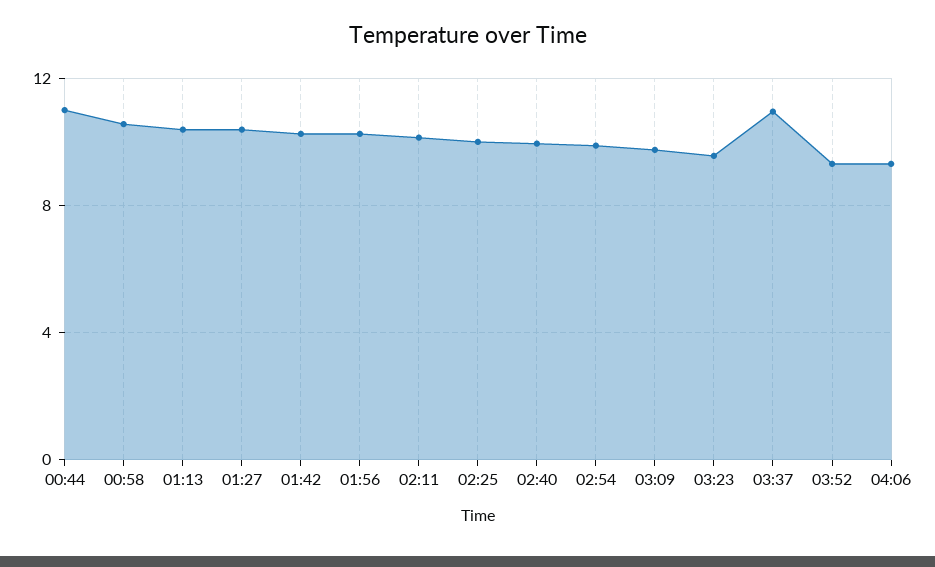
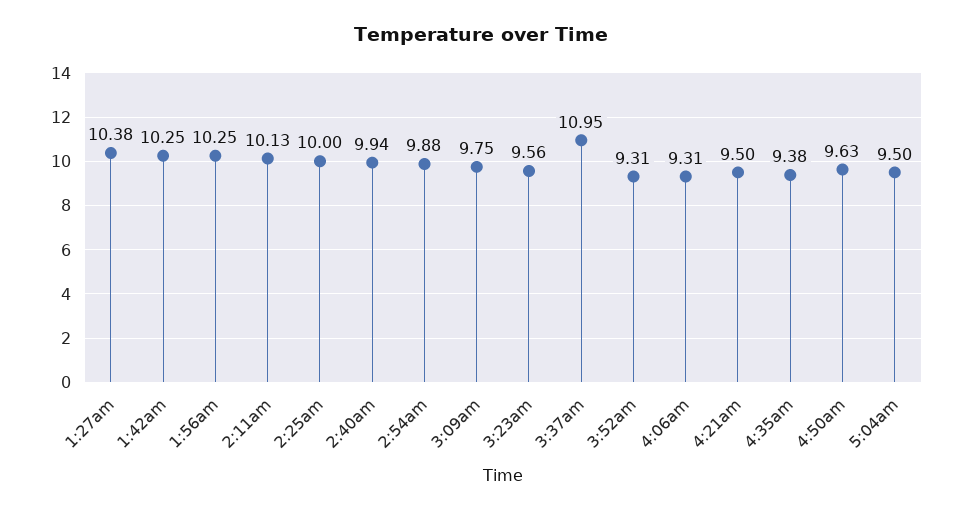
00:44: 11 -> none
00:58: 10.5 -> none
01:13: 10.5 -> none
4:21am: none -> 9.5
4:35am: none -> 9.38
4:50am: none -> 9.63
5:04am: none -> 9.5

